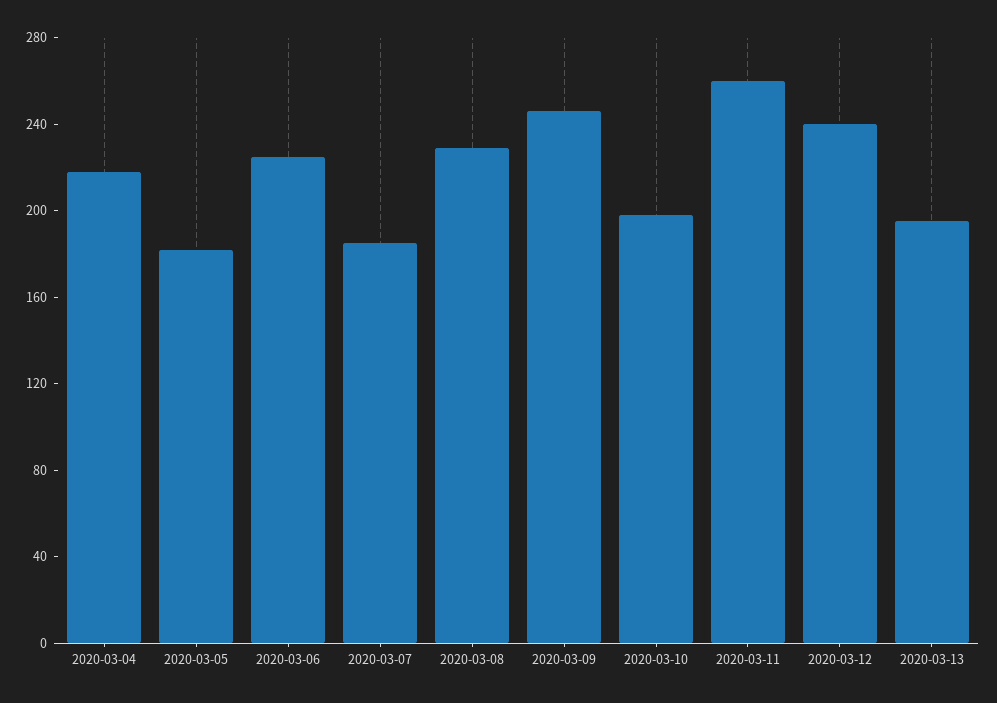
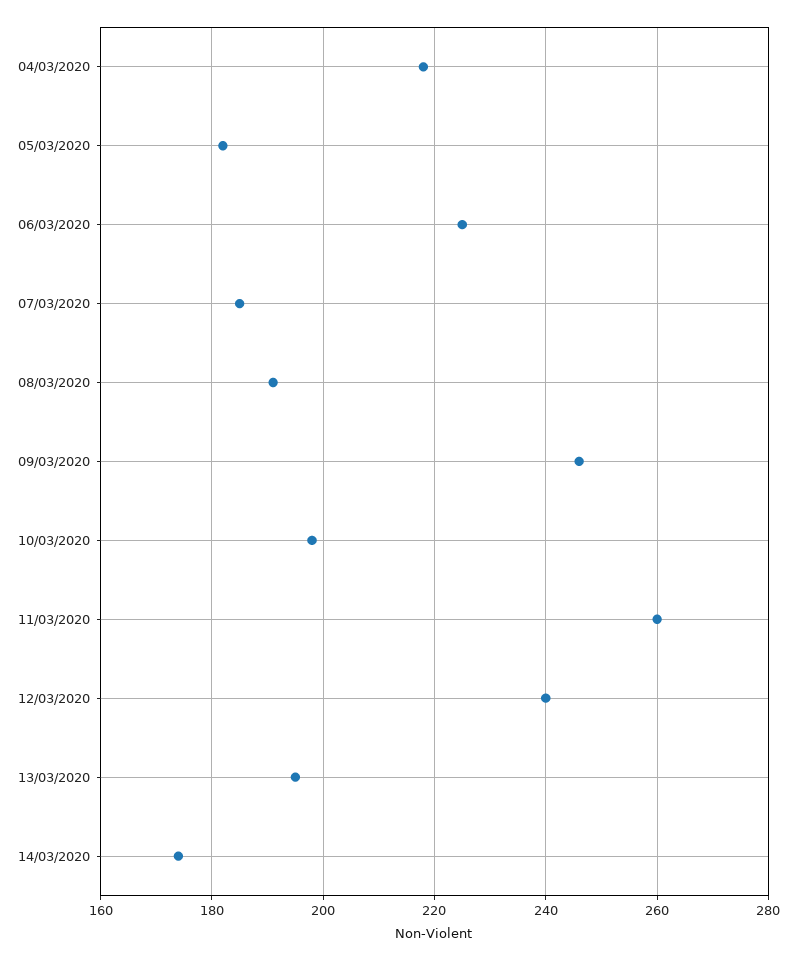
2020-03-08: 230 -> 190
14/03/2020: none -> 175

